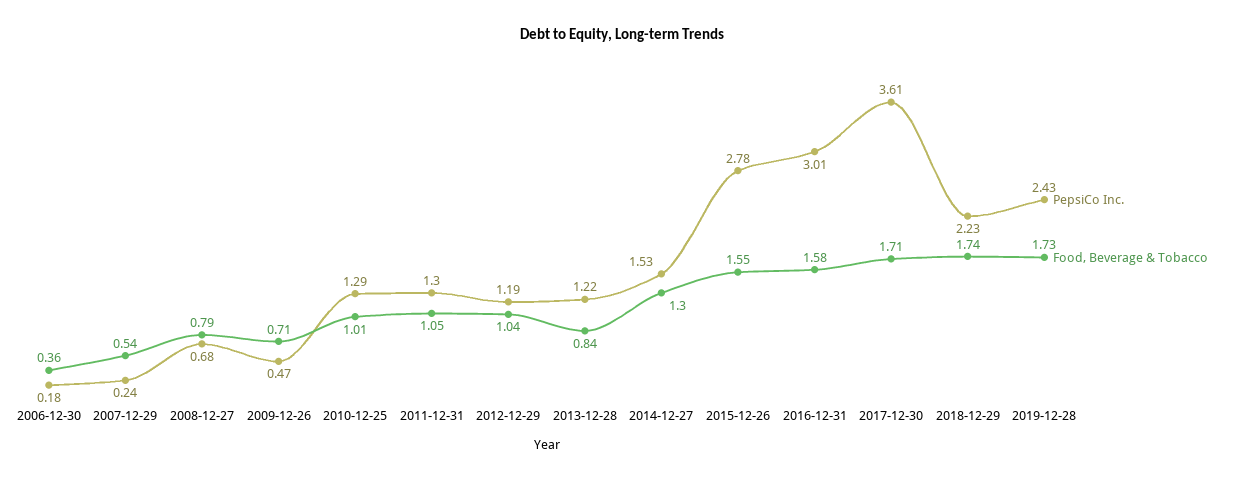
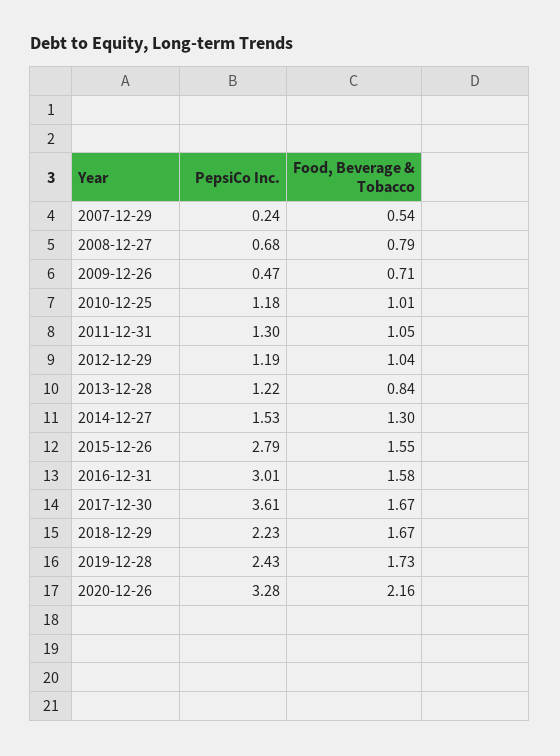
PepsiCo Inc., 2006-12-30: 0.18 -> none
Food, Beverage & Tobacco, 2006-12-30: 0.36 -> none
PepsiCo Inc., 2010-12-25: 1.29 -> 1.18
PepsiCo Inc., 2015-12-26: 2.78 -> 2.79
Food, Beverage & Tobacco, 2017-12-30: 1.71 -> 1.67
Food, Beverage & Tobacco, 2018-12-29: 1.74 -> 1.67
PepsiCo Inc., 2020-12-26: none -> 3.28
Food, Beverage & Tobacco, 2020-12-26: none -> 2.16

